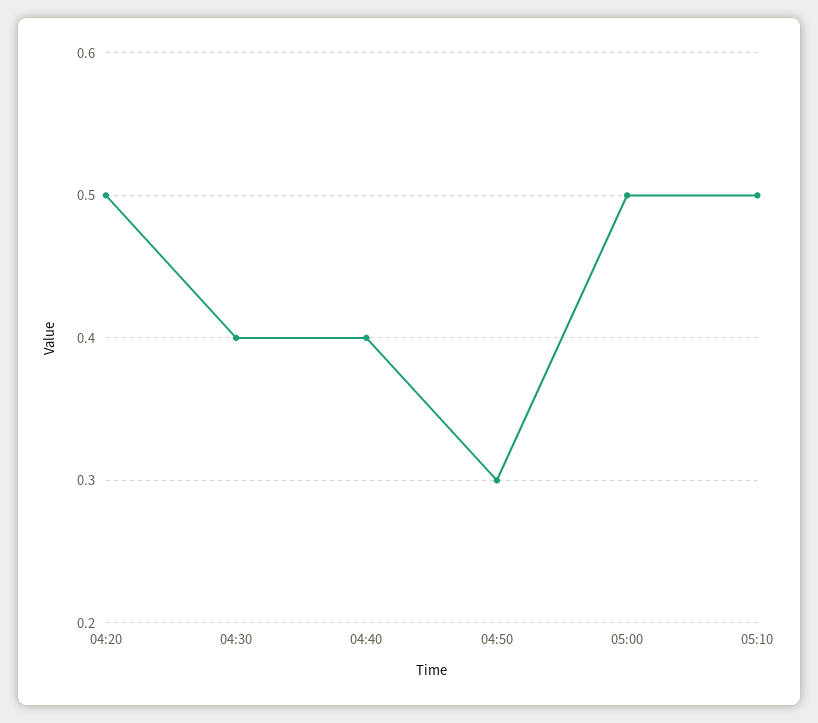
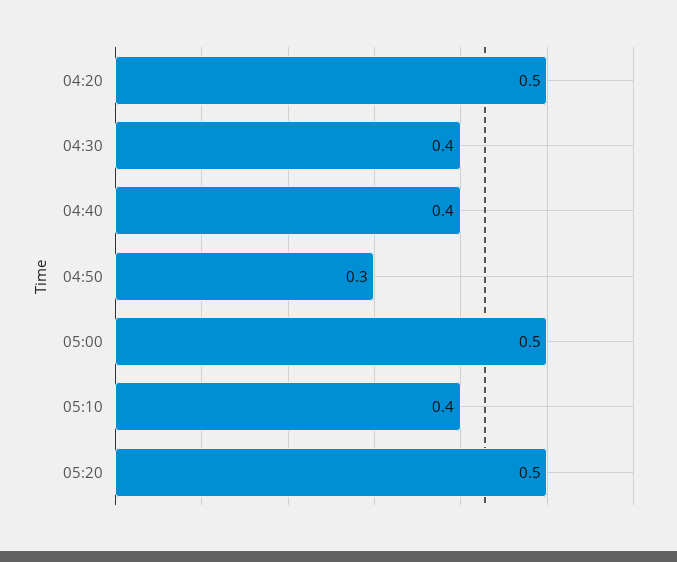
05:10: 0.5 -> 0.4
05:20: none -> 0.5

